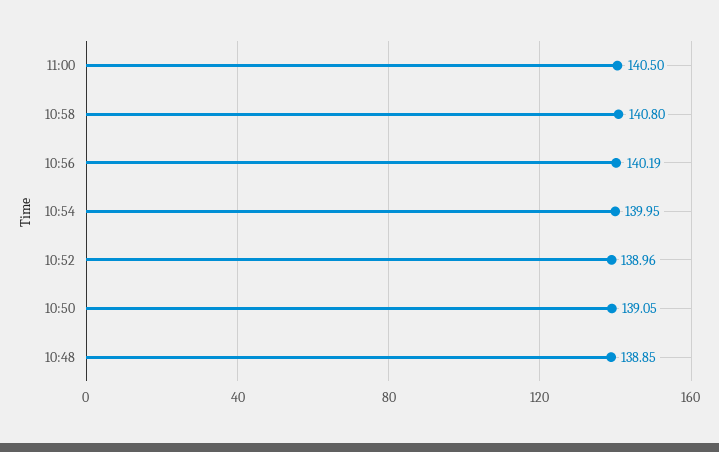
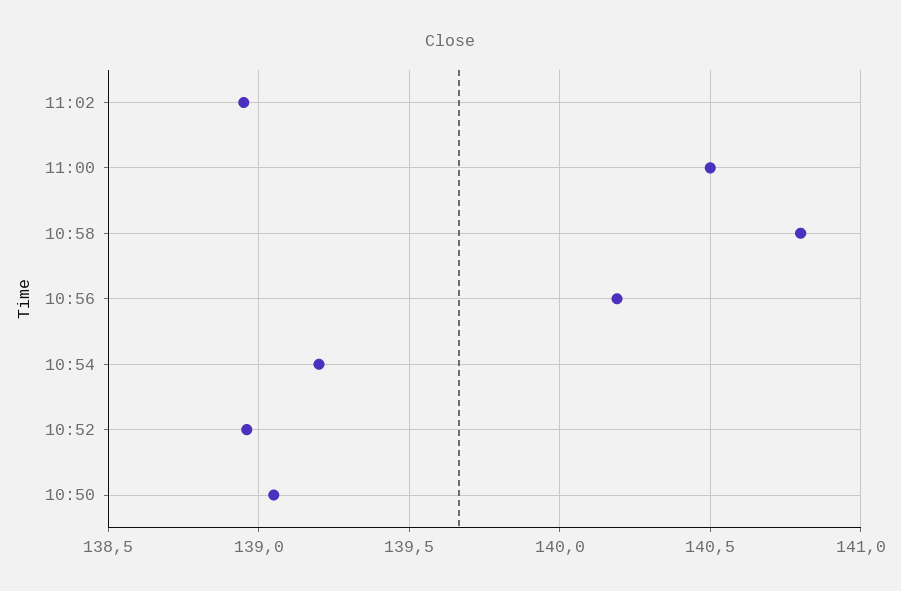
10:54: 139.95 -> 139.2
10:48: 138.85 -> none
11:02: none -> 138.95

